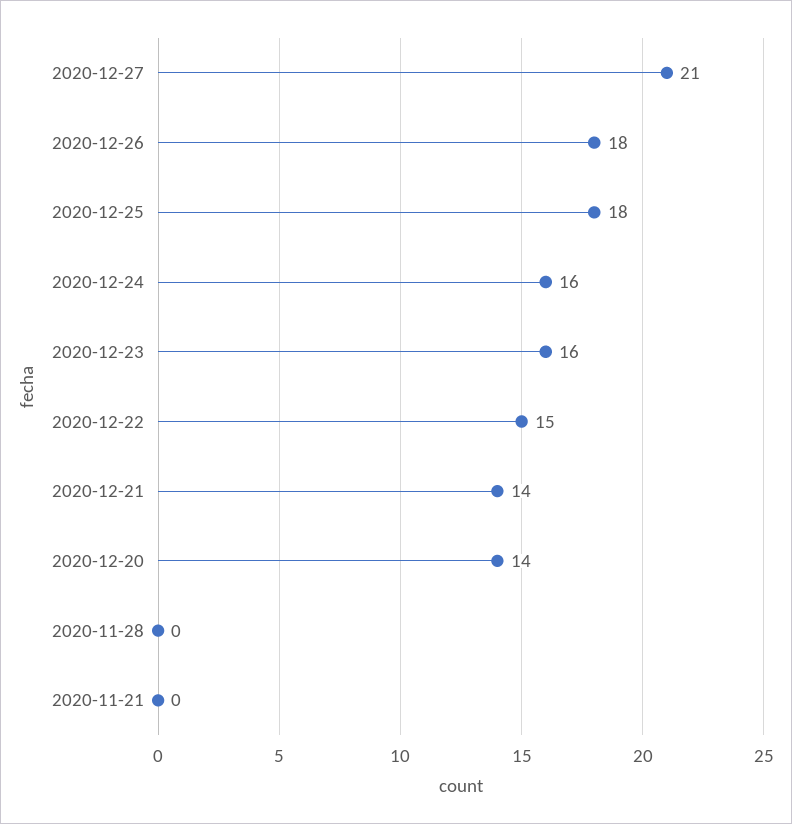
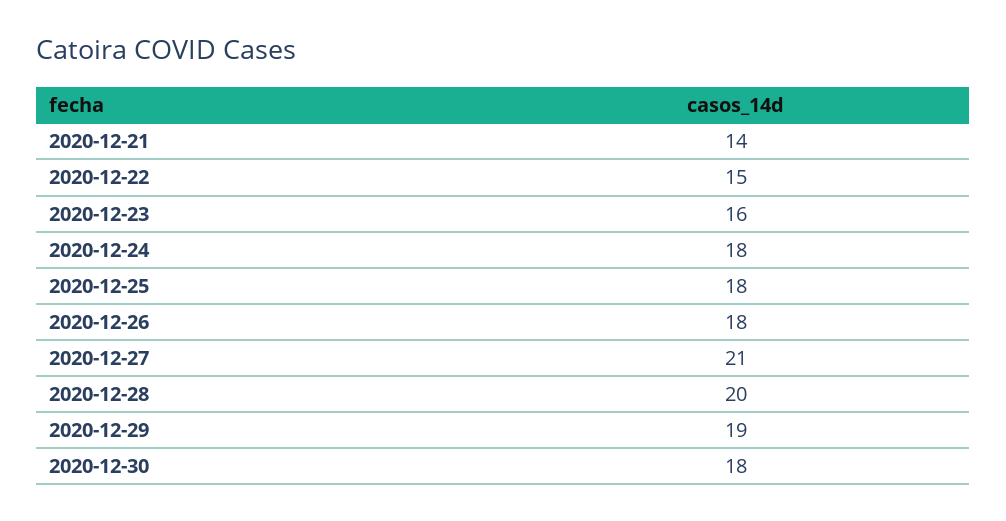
2020-12-24: 16 -> 18
2020-12-20: 14 -> none
2020-11-28: 0 -> none
2020-11-21: 0 -> none
2020-12-28: none -> 20
2020-12-29: none -> 19
2020-12-30: none -> 18

